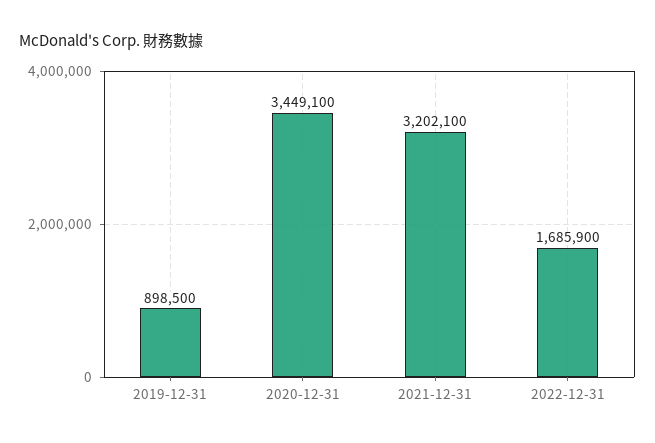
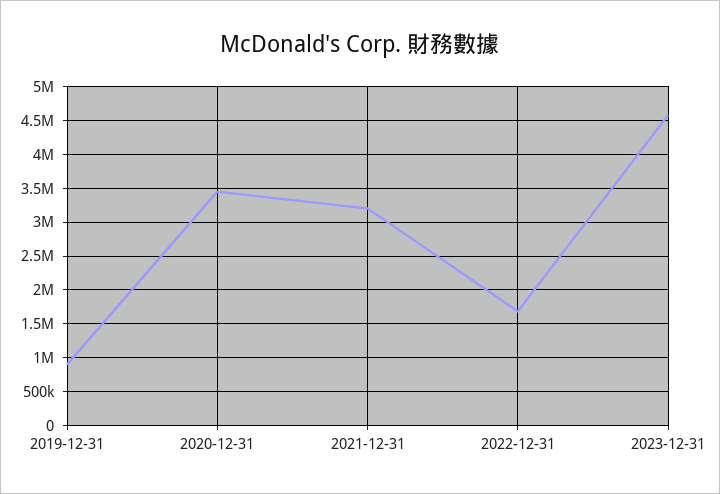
2023-12-31: none -> 4600000

